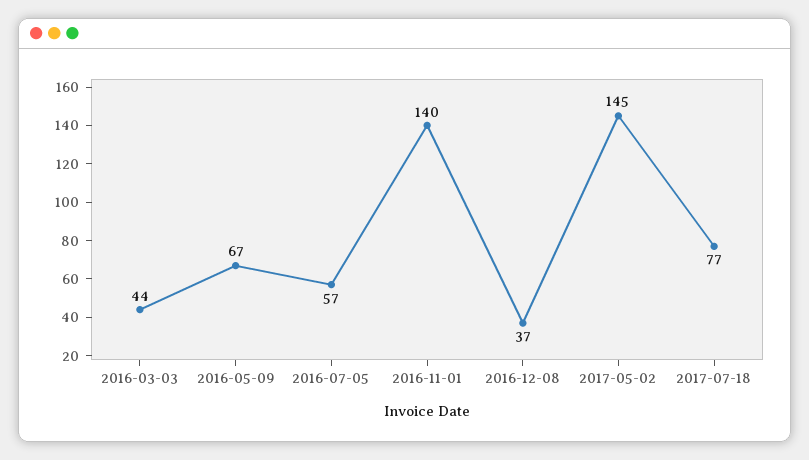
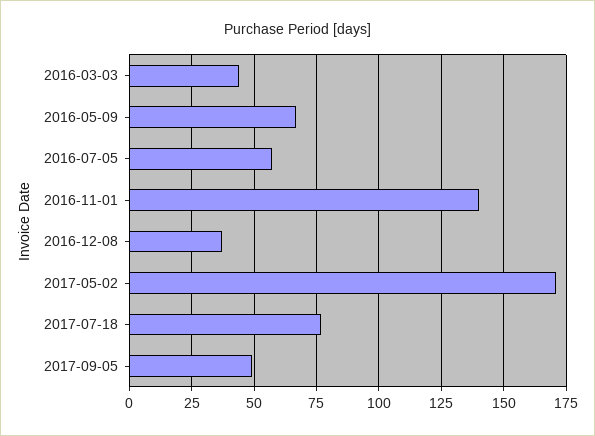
2017-05-02: 145 -> 170
2017-09-05: none -> 50

